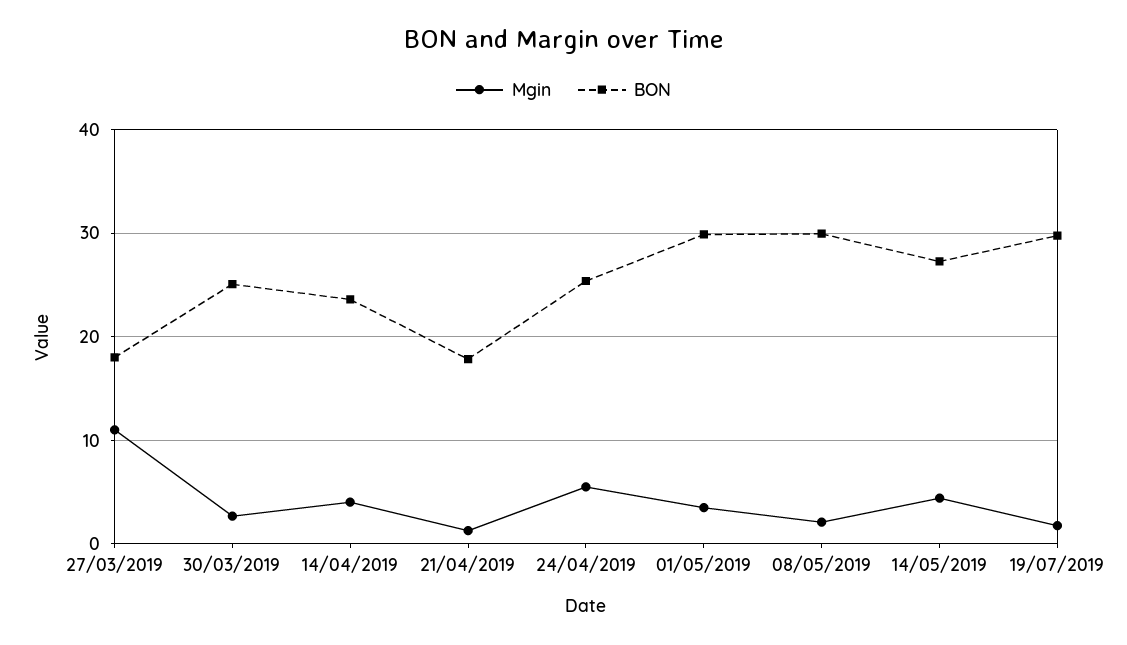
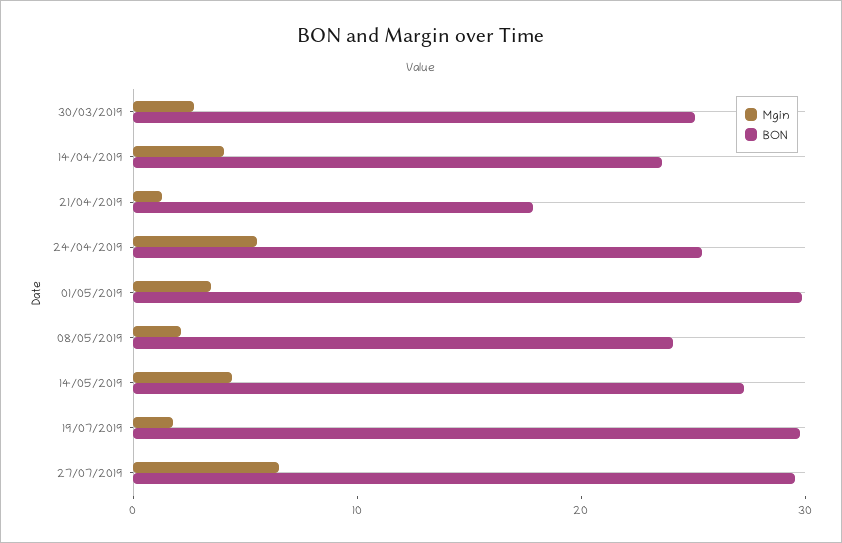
Mgin, 27/03/2019: 11 -> none
BON, 27/03/2019: 18 -> none
BON, 08/05/2019: 30 -> 24
Mgin, 27/07/2019: none -> 6
BON, 27/07/2019: none -> 30

